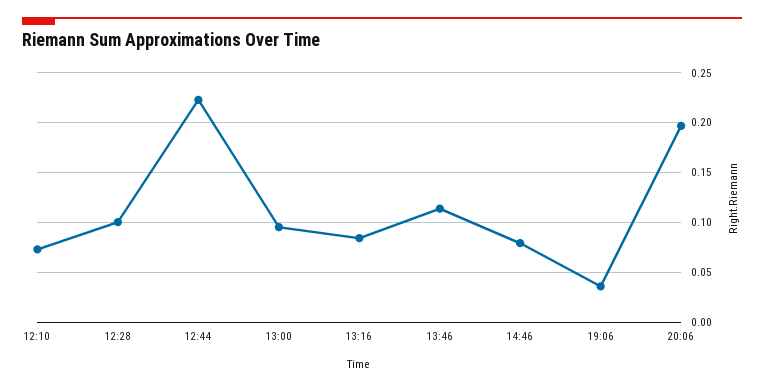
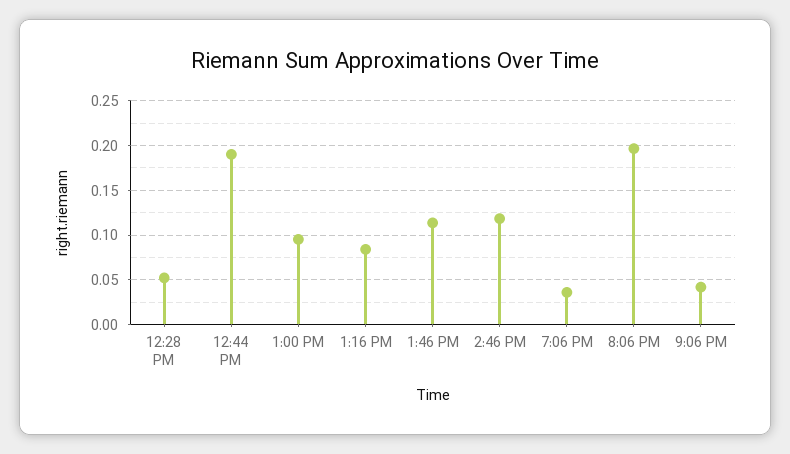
12:10: 0.07 -> none
12:28: 0.1 -> 0.05
12:44: 0.22 -> 0.19
14:46: 0.08 -> 0.12
9:06 PM: none -> 0.04

